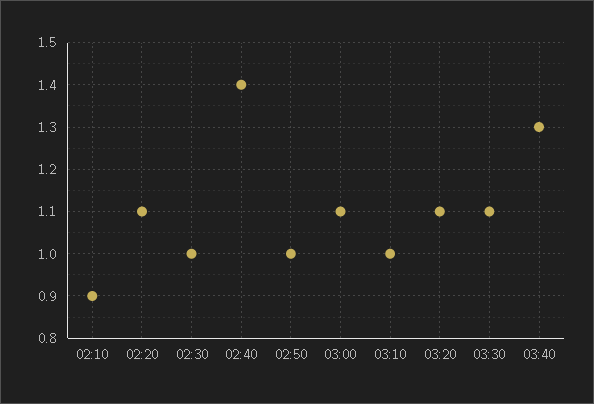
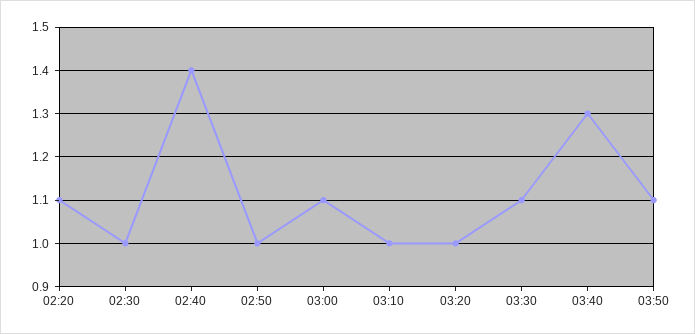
02:10: 0.9 -> none
03:20: 1.1 -> 1
03:50: none -> 1.1

